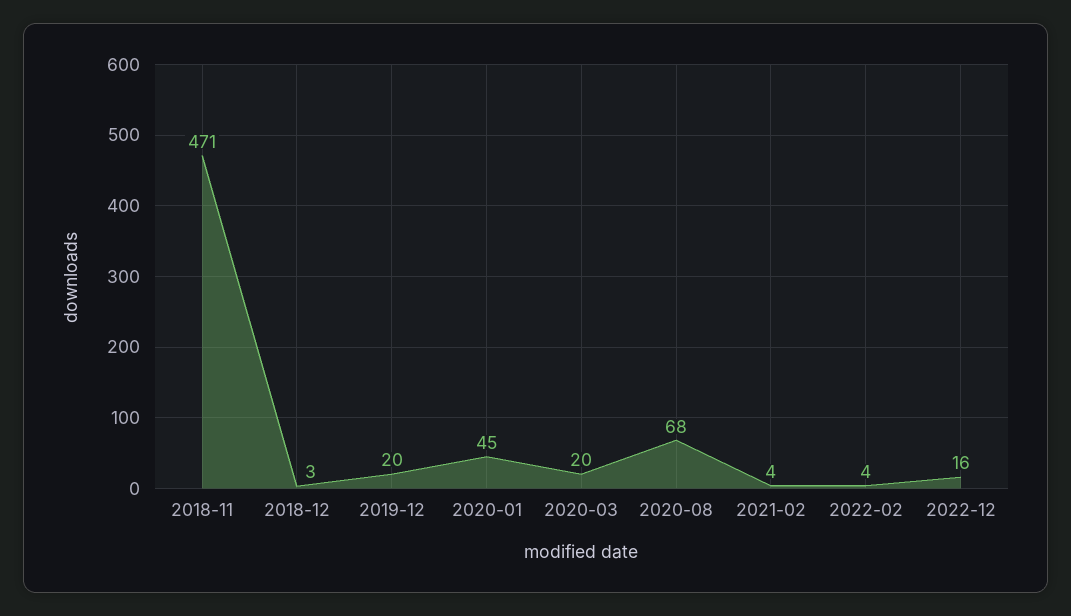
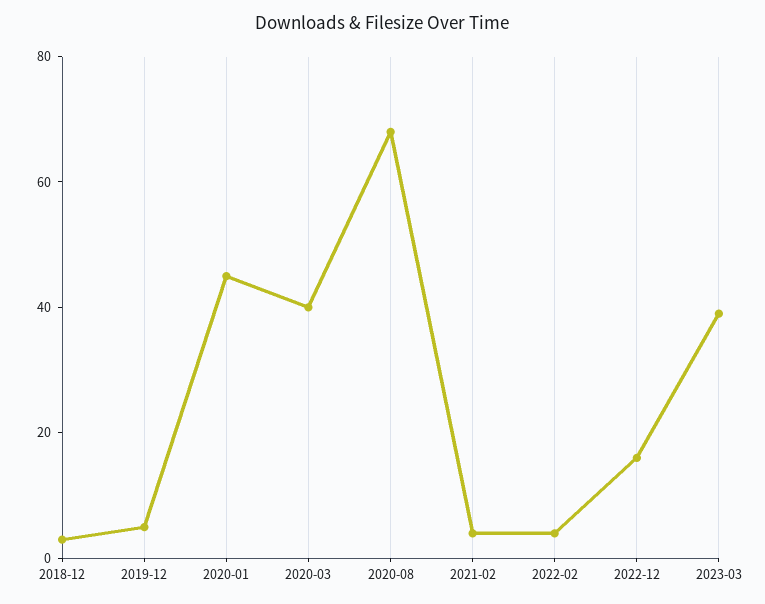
2018-11: 471 -> none
2019-12: 20 -> 5
2020-03: 20 -> 40
2023-03: none -> 40

